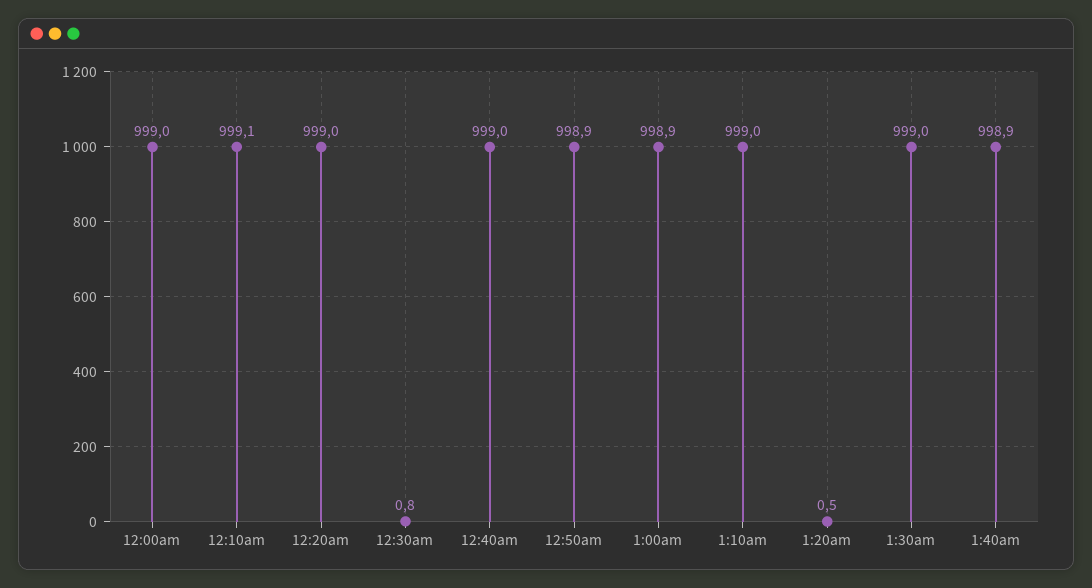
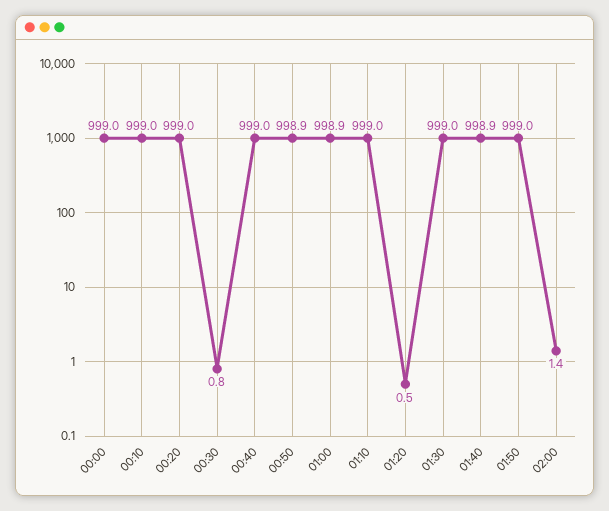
12:10am: 999.1 -> 999
01:50: none -> 999
02:00: none -> 1.4

